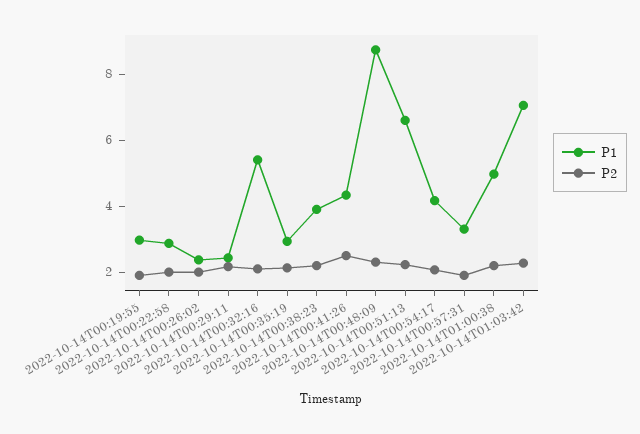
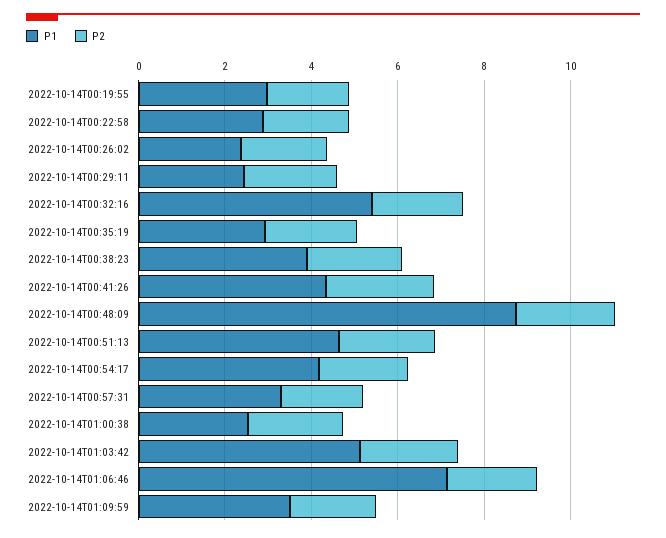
P1, 2022-10-14T00:51:13: 6.5 -> 4.5
P1, 2022-10-14T01:00:38: 5 -> 2.5
P1, 2022-10-14T01:03:42: 7 -> 5
P1, 2022-10-14T01:06:46: none -> 7
P2, 2022-10-14T01:06:46: none -> 2
P1, 2022-10-14T01:09:59: none -> 3.5
P2, 2022-10-14T01:09:59: none -> 2

